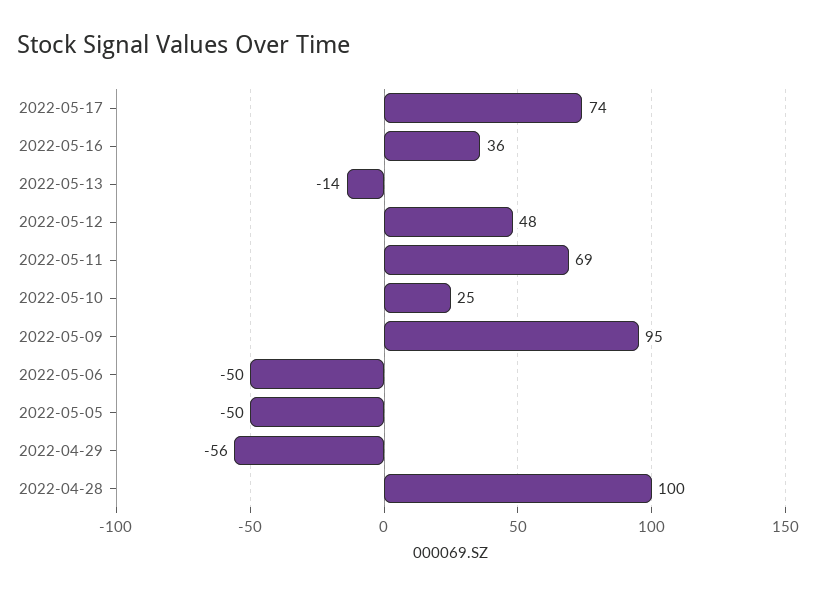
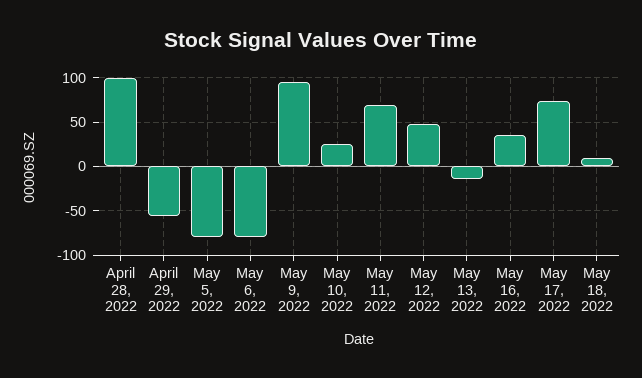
2022-05-06: -50 -> -80
2022-05-05: -50 -> -80
May 18, 2022: none -> 10

